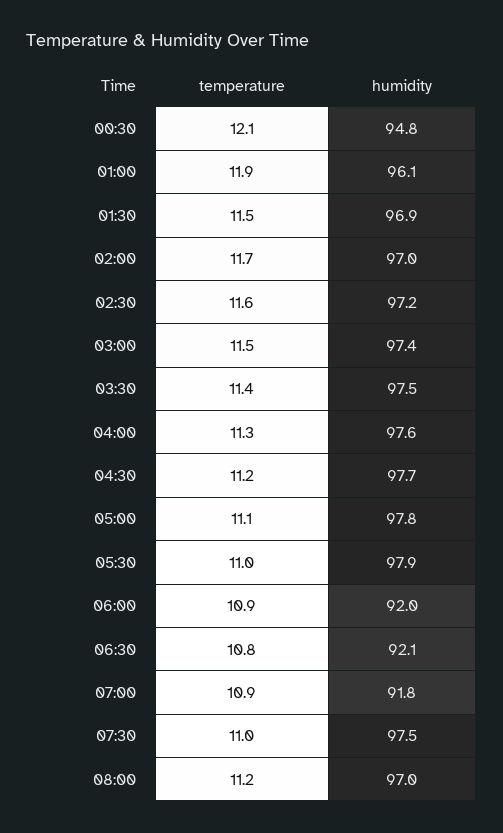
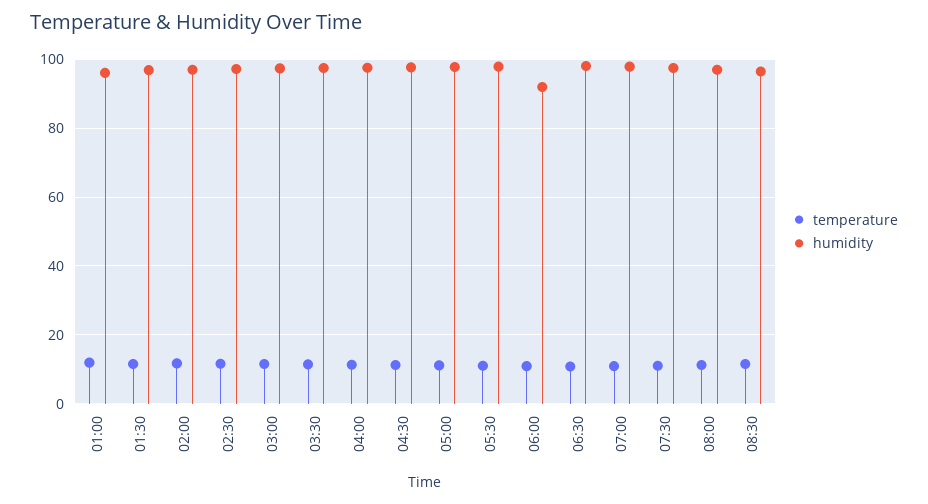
temperature, 00:30: 12.1 -> none
humidity, 00:30: 94.8 -> none
humidity, 06:30: 92.1 -> 98
humidity, 07:00: 91.8 -> 98
temperature, 08:30: none -> 12
humidity, 08:30: none -> 96

